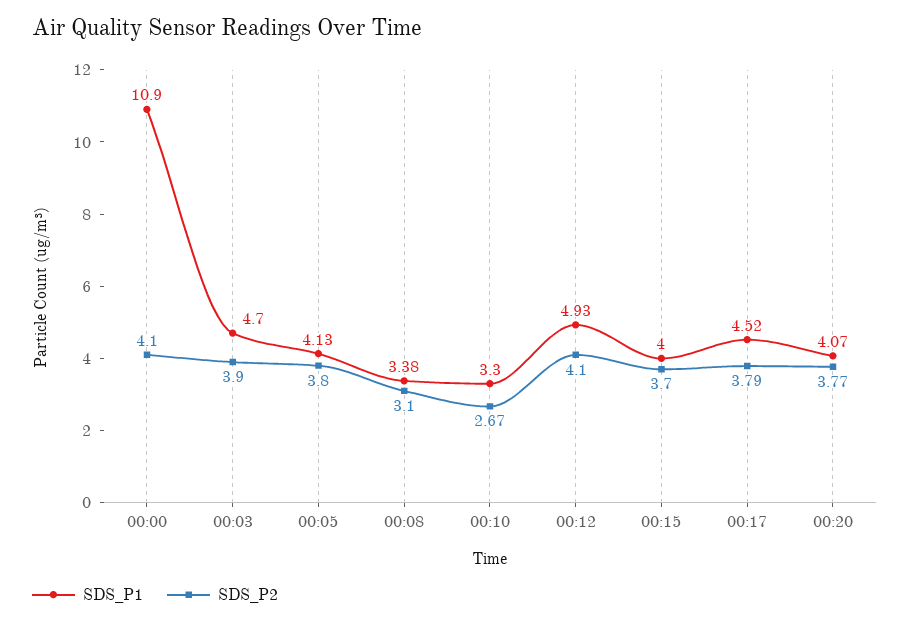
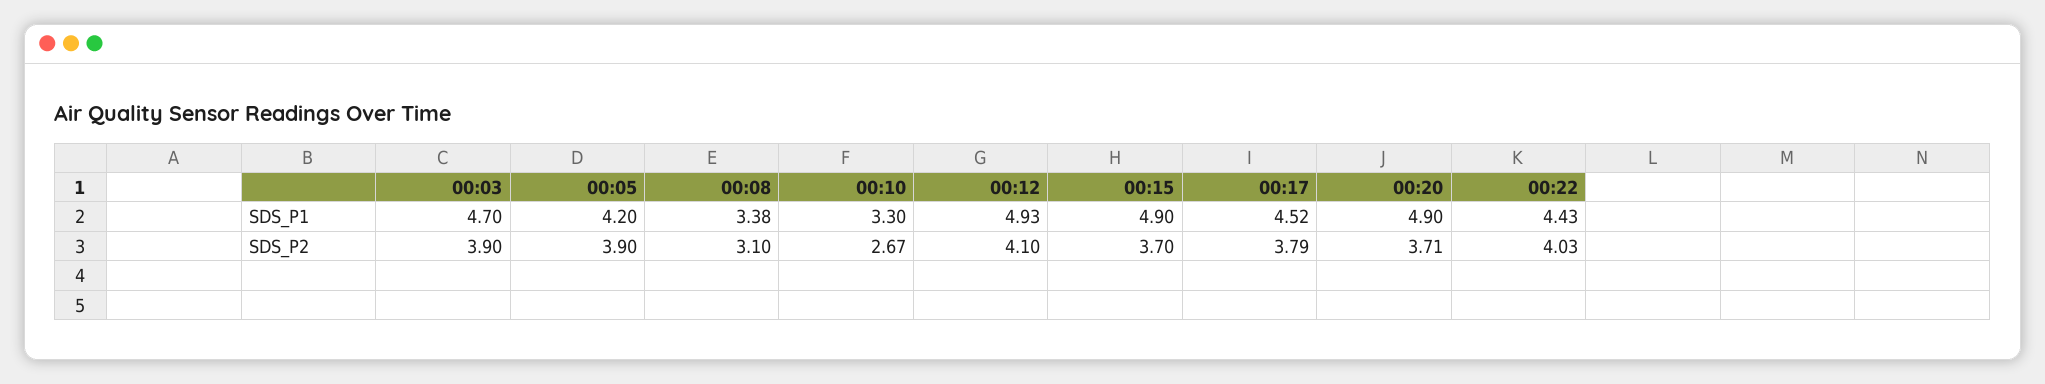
SDS_P1, 00:00: 10.9 -> none
SDS_P2, 00:00: 4.1 -> none
SDS_P1, 00:05: 4.13 -> 4.2
SDS_P2, 00:05: 3.8 -> 3.9
SDS_P1, 00:15: 4 -> 4.9
SDS_P1, 00:20: 4.07 -> 4.9
SDS_P2, 00:20: 3.77 -> 3.71
SDS_P1, 00:22: none -> 4.43
SDS_P2, 00:22: none -> 4.03

